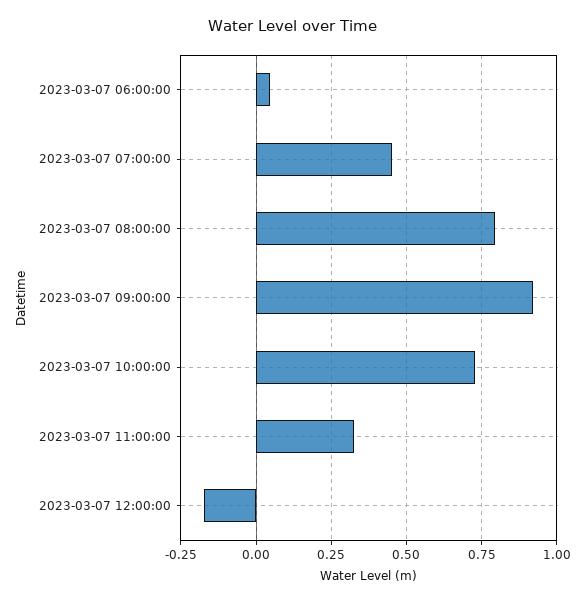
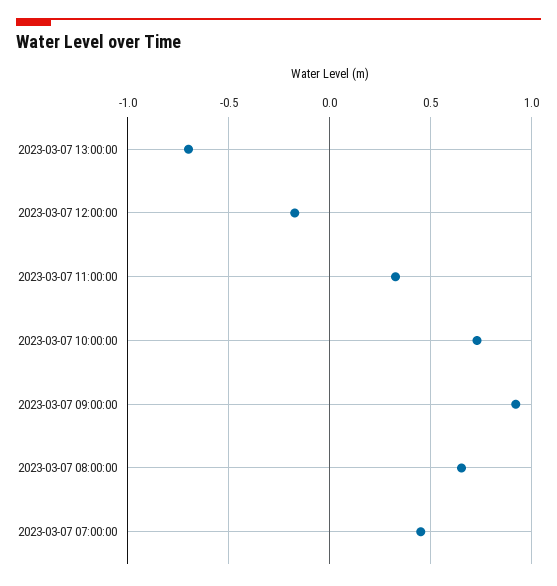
2023-03-07 06:00:00: 0.05 -> none
2023-03-07 08:00:00: 0.8 -> 0.65
2023-03-07 13:00:00: none -> -0.7

